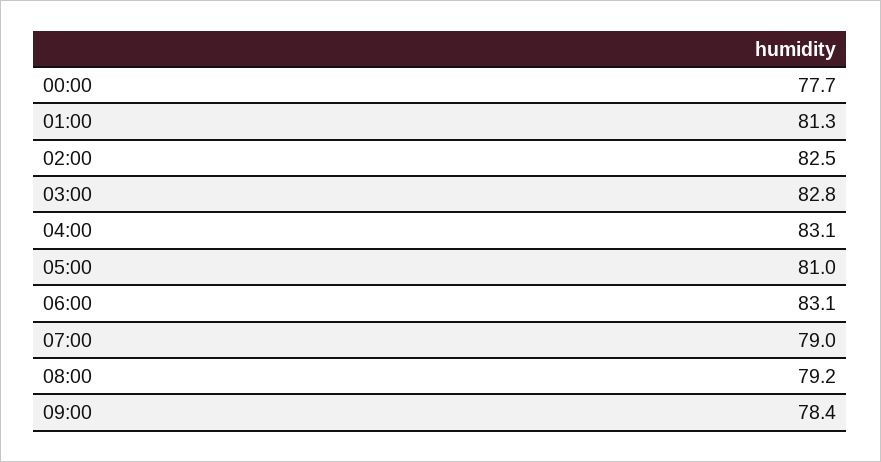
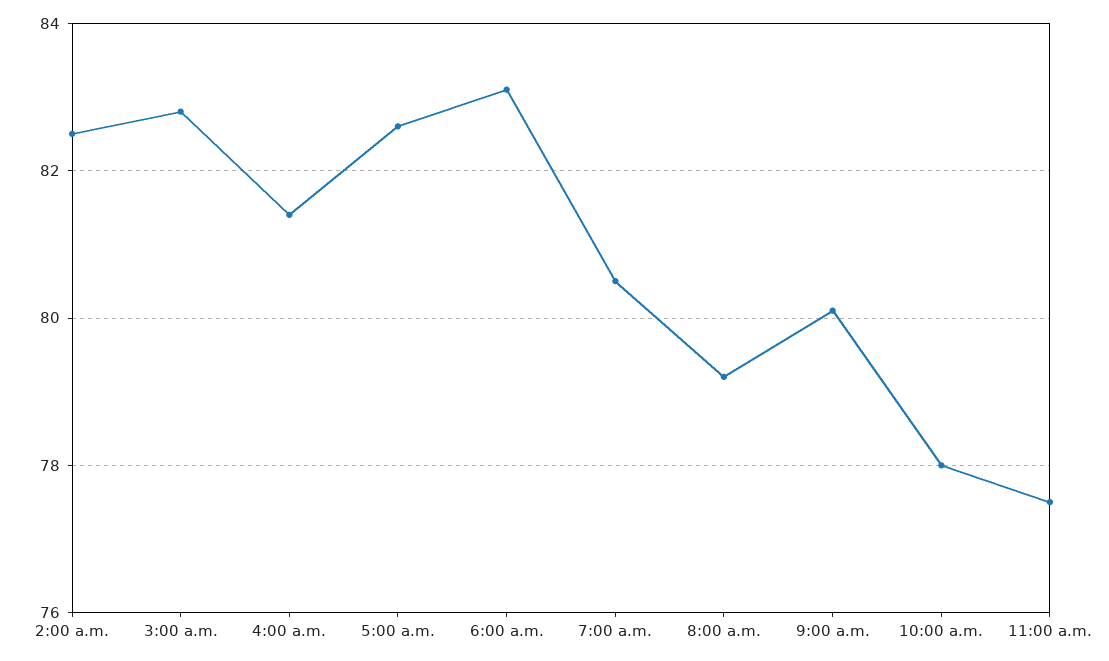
00:00: 77.7 -> none
01:00: 81.3 -> none
04:00: 83.1 -> 81.5
05:00: 81 -> 82.5
07:00: 79 -> 80.5
09:00: 78.4 -> 80
10:00 a.m.: none -> 78
11:00 a.m.: none -> 77.5

